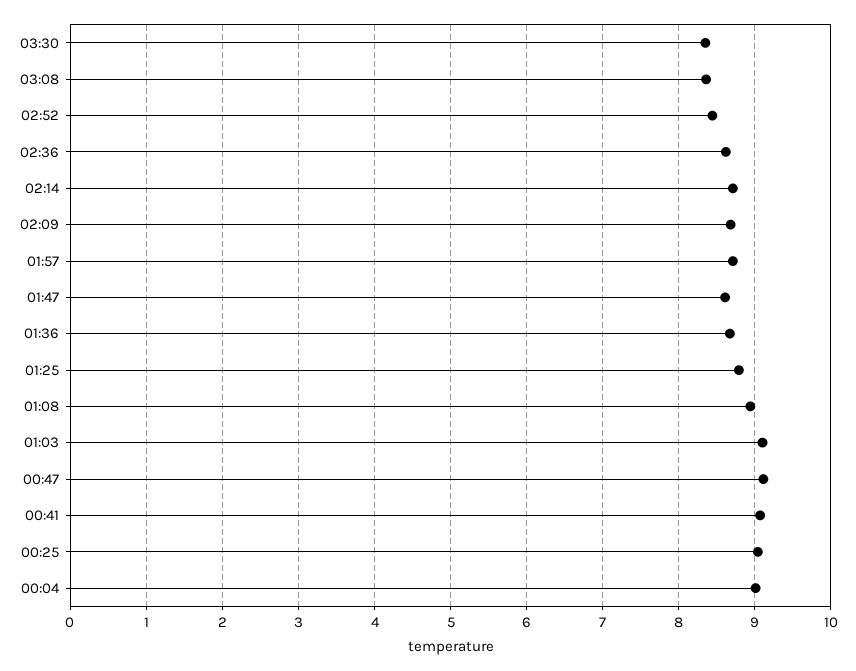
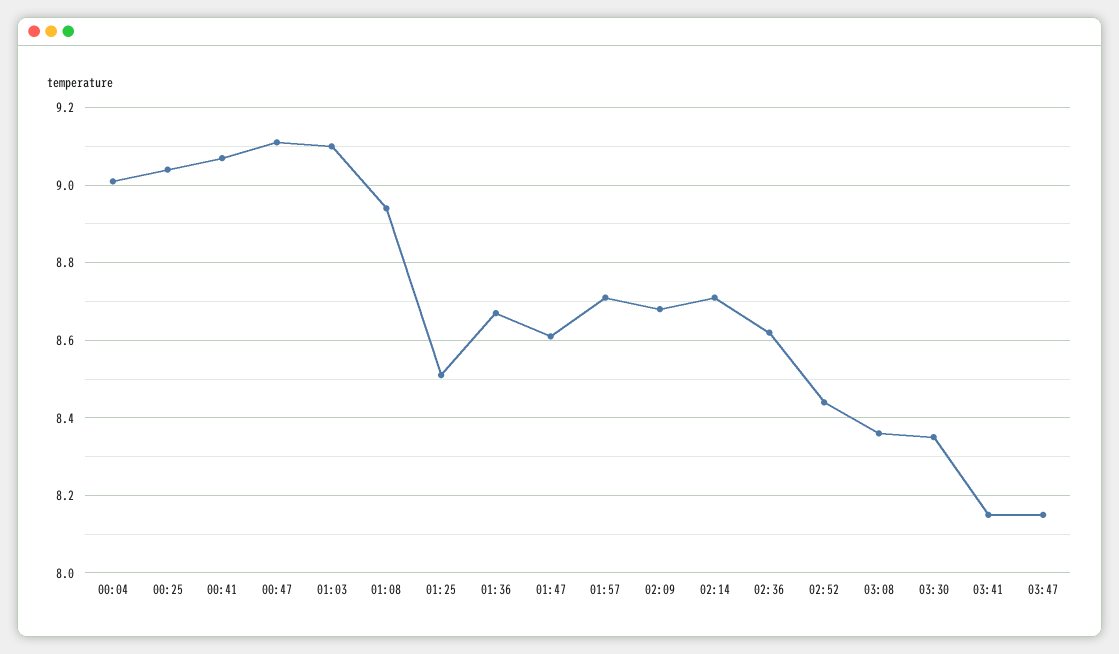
01:25: 8.8 -> 8.5
03:41: none -> 8.15
03:47: none -> 8.15

